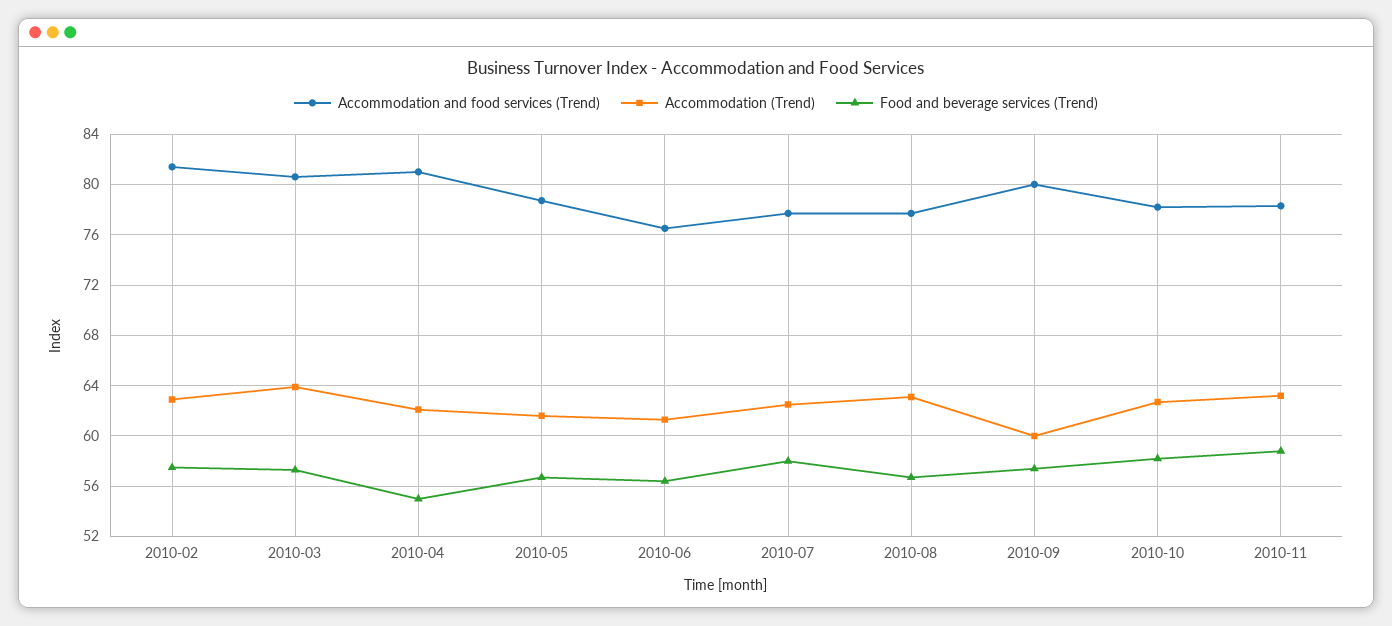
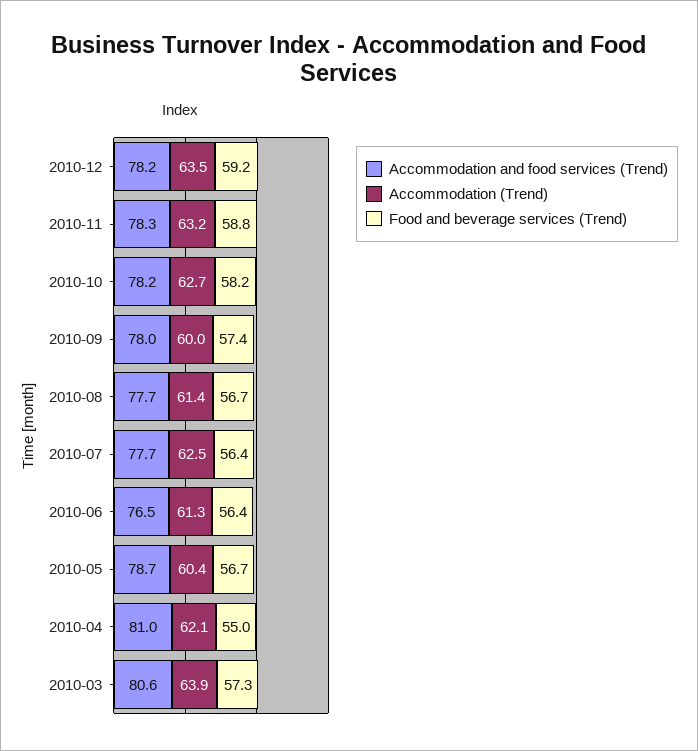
Accommodation and food services (Trend), 2010-02: 81.5 -> none
Accommodation (Trend), 2010-02: 63 -> none
Food and beverage services (Trend), 2010-02: 57.5 -> none
Accommodation (Trend), 2010-05: 61.5 -> 60.4
Food and beverage services (Trend), 2010-07: 58 -> 56.4
Accommodation (Trend), 2010-08: 63 -> 61.4
Accommodation and food services (Trend), 2010-09: 80 -> 78
Accommodation and food services (Trend), 2010-12: none -> 78.2
Accommodation (Trend), 2010-12: none -> 63.5
Food and beverage services (Trend), 2010-12: none -> 59.2

